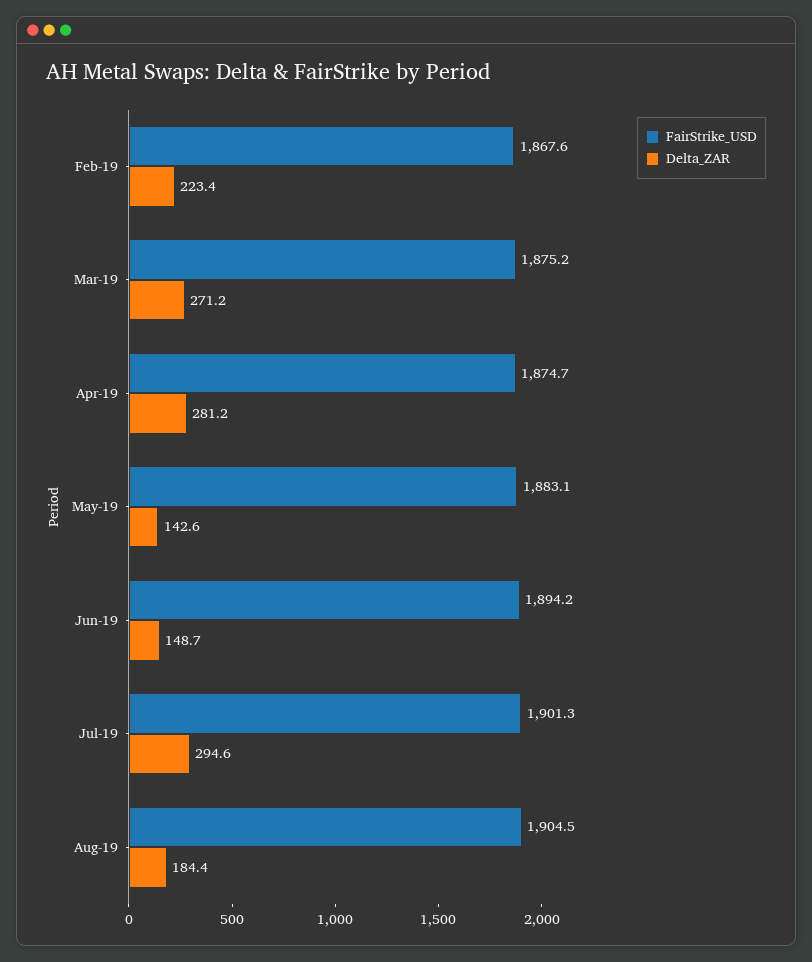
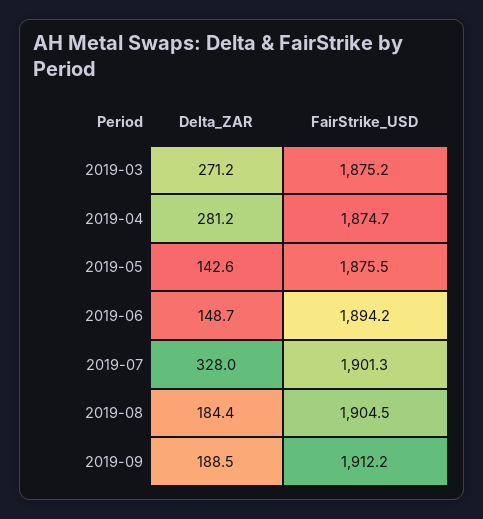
FairStrike_USD, Feb-19: 1867.6 -> none
Delta_ZAR, Feb-19: 223.4 -> none
FairStrike_USD, May-19: 1883.1 -> 1875.5
Delta_ZAR, Jul-19: 294.6 -> 328
Delta_ZAR, 2019-09: none -> 188.5
FairStrike_USD, 2019-09: none -> 1912.2

